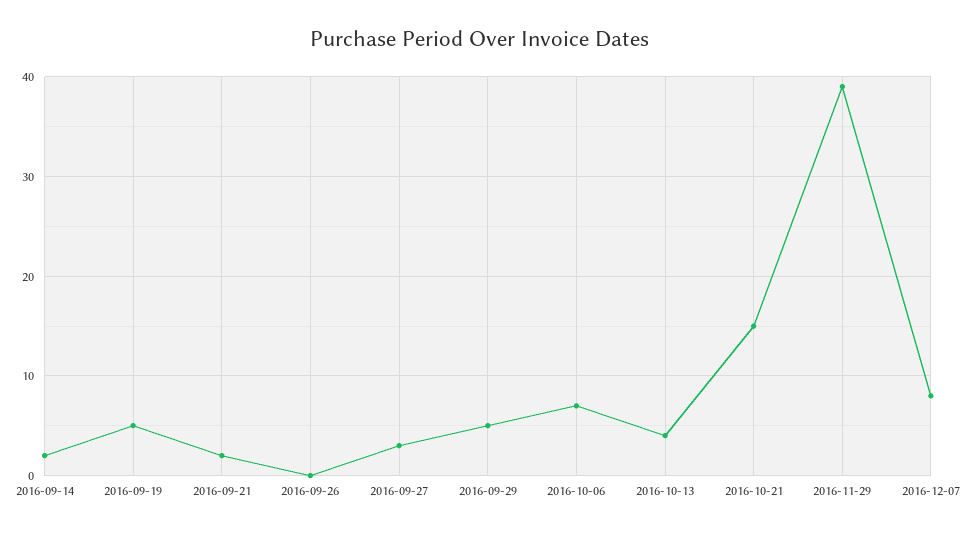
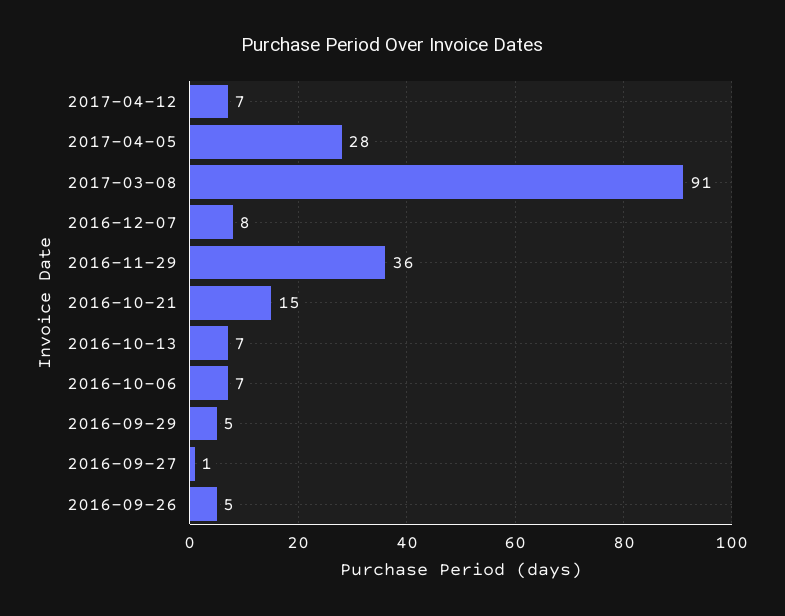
2016-09-14: 2 -> none
2016-09-19: 5 -> none
2016-09-21: 2 -> none
2016-09-26: 0 -> 5
2016-09-27: 3 -> 1
2016-10-13: 4 -> 7
2016-11-29: 39 -> 36
2017-04-12: none -> 7
2017-04-05: none -> 28
2017-03-08: none -> 91

